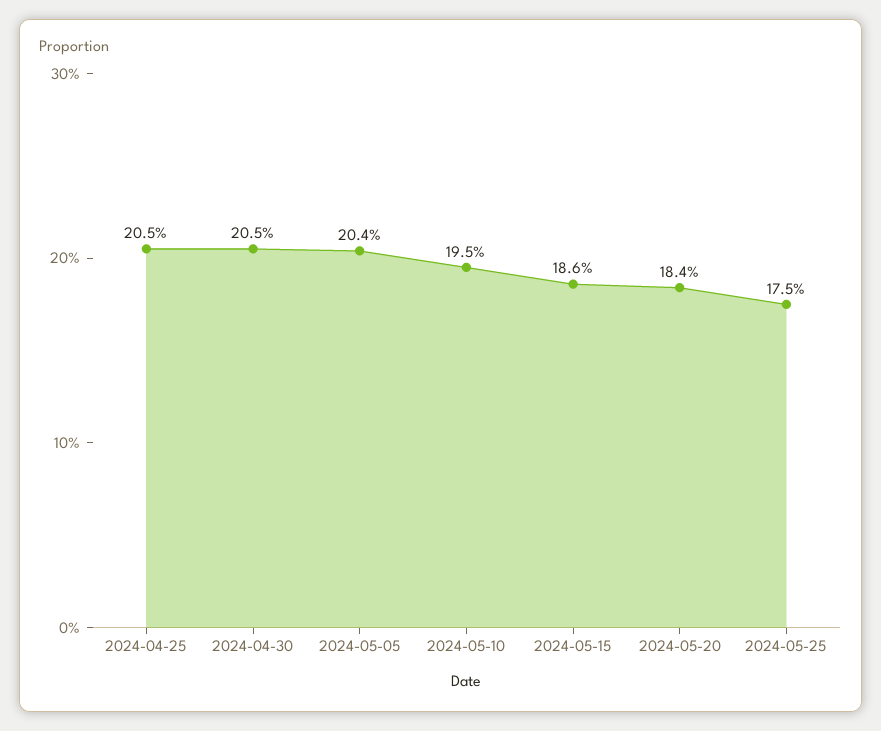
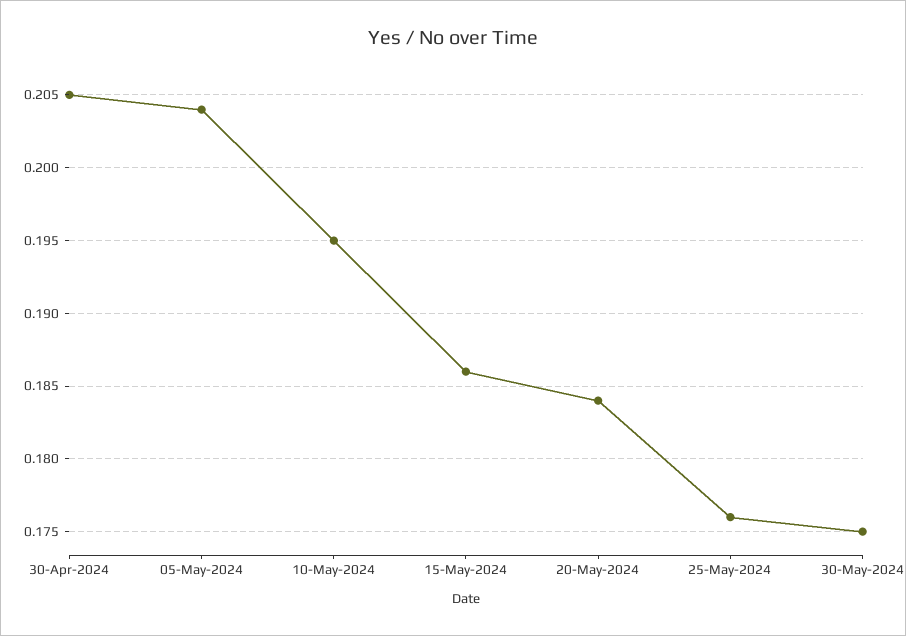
2024-04-25: 0.205 -> none
2024-05-25: 0.175 -> 0.176
30-May-2024: none -> 0.175

